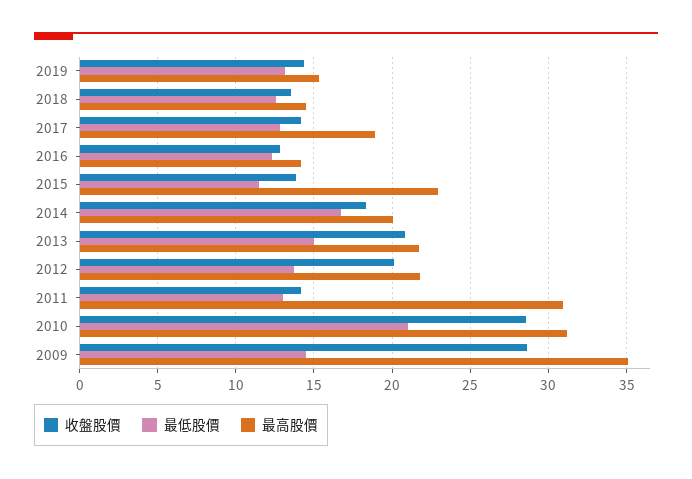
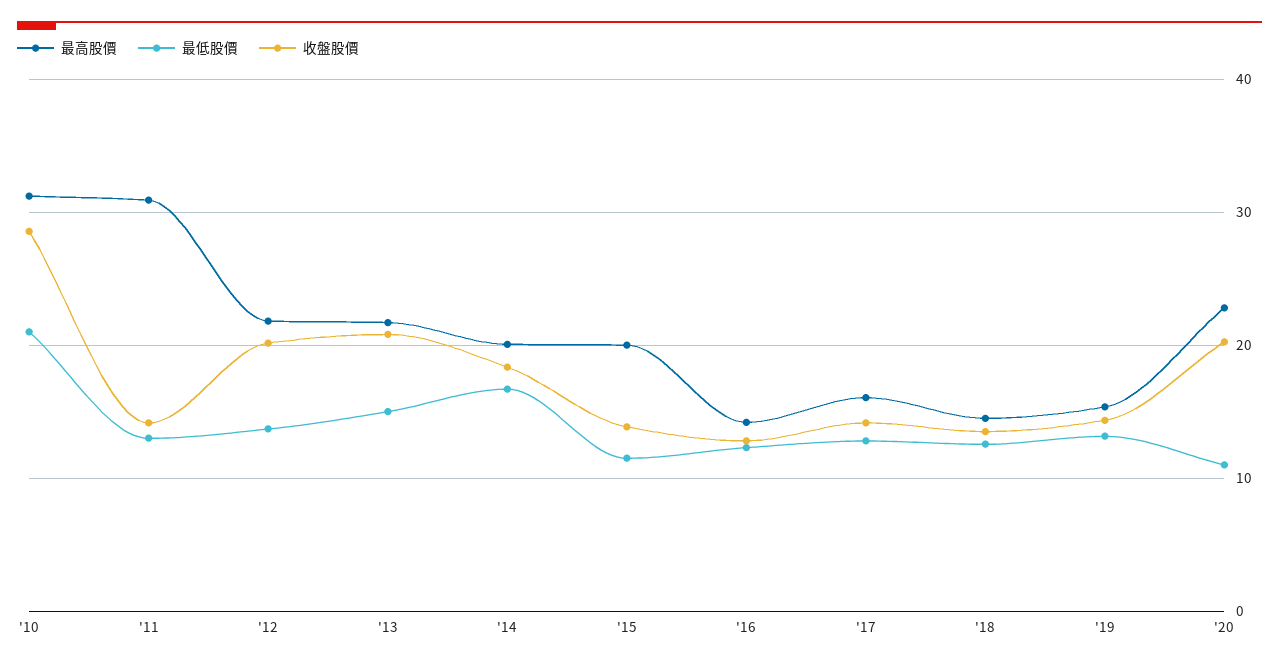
最高股價, 2017: 19 -> 16
最高股價, 2015: 23 -> 20
收盤股價, 2009: 28.5 -> none
最低股價, 2009: 14.5 -> none
最高股價, 2009: 35 -> none
最高股價, '20: none -> 23
最低股價, '20: none -> 11
收盤股價, '20: none -> 20

